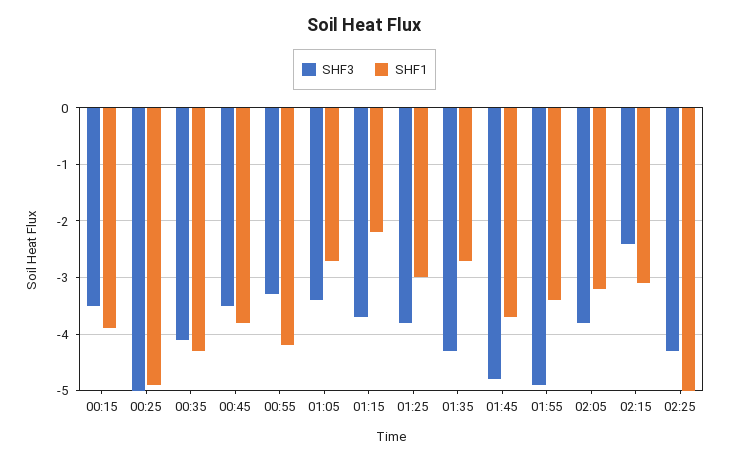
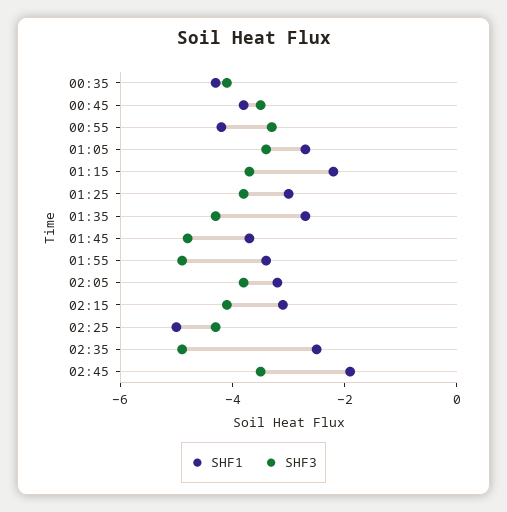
SHF3, 00:15: -3.5 -> none
SHF1, 00:15: -4 -> none
SHF3, 00:25: -5 -> none
SHF1, 00:25: -5 -> none
SHF3, 02:15: -2.5 -> -4
SHF1, 02:35: none -> -2.5
SHF3, 02:35: none -> -5
SHF1, 02:45: none -> -2
SHF3, 02:45: none -> -3.5

